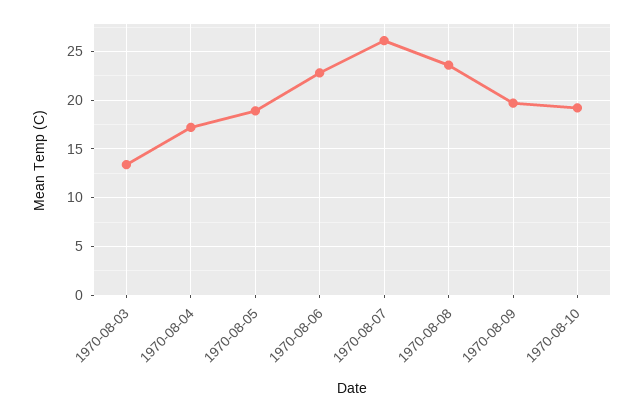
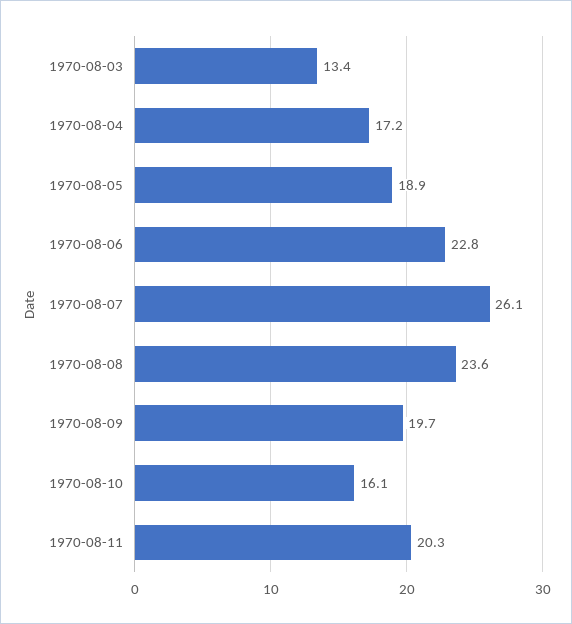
1970-08-10: 19 -> 16.1
1970-08-11: none -> 20.3

